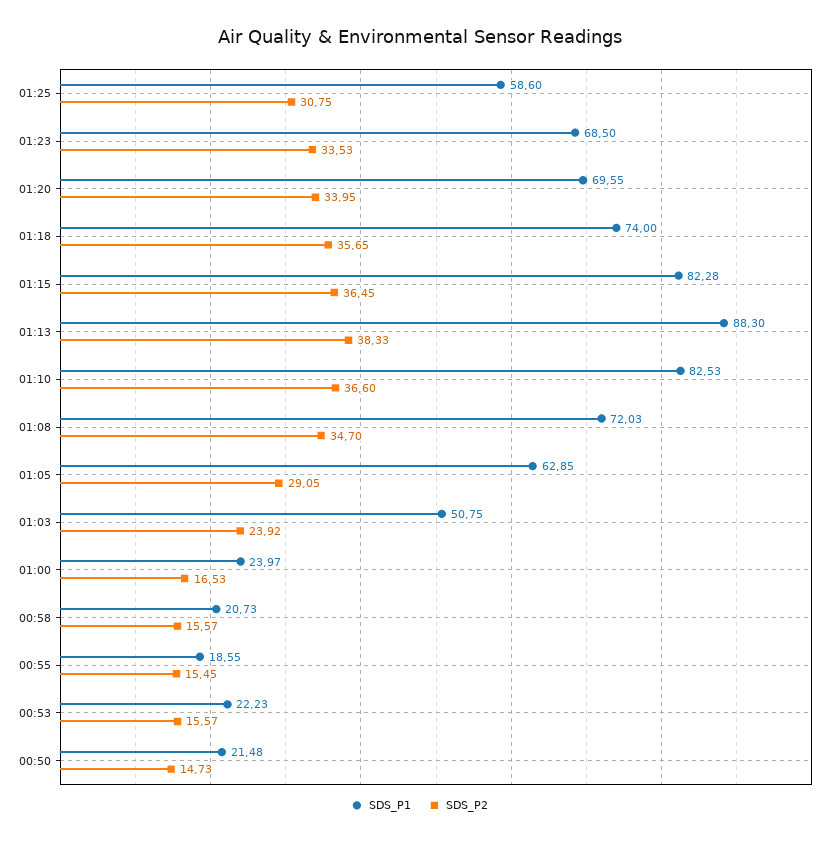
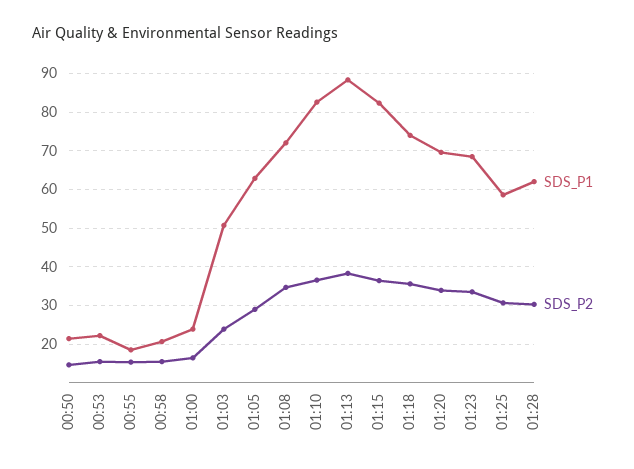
SDS_P1, 01:28: none -> 62
SDS_P2, 01:28: none -> 30

